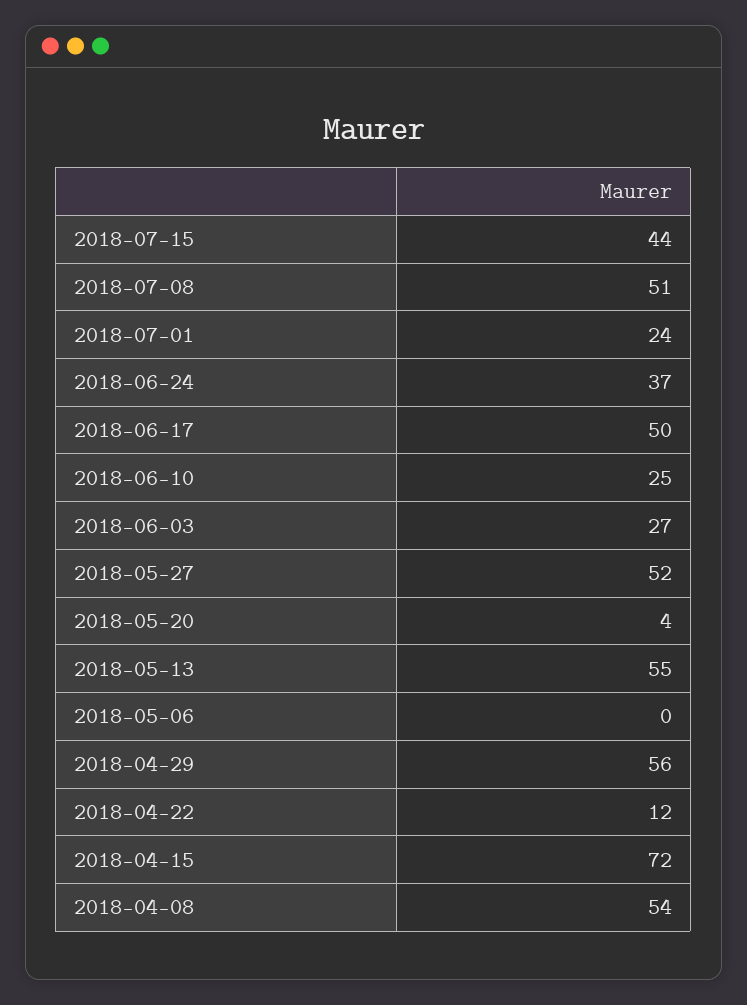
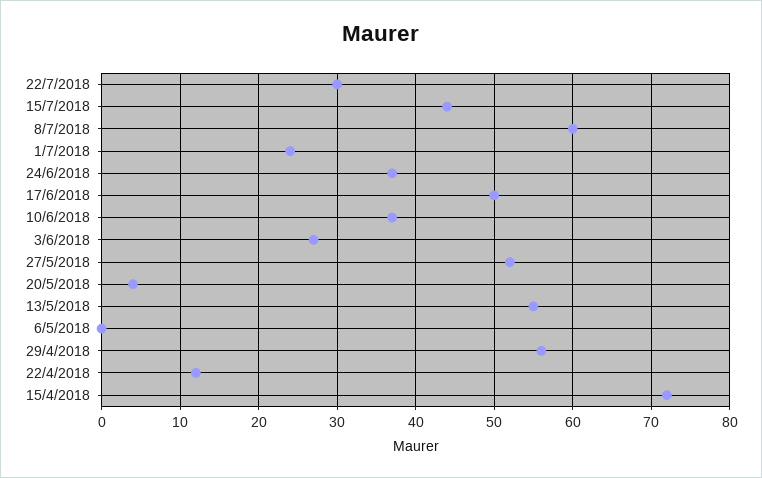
2018-07-08: 51 -> 60
2018-06-10: 25 -> 37
2018-04-08: 54 -> none
22/7/2018: none -> 30

